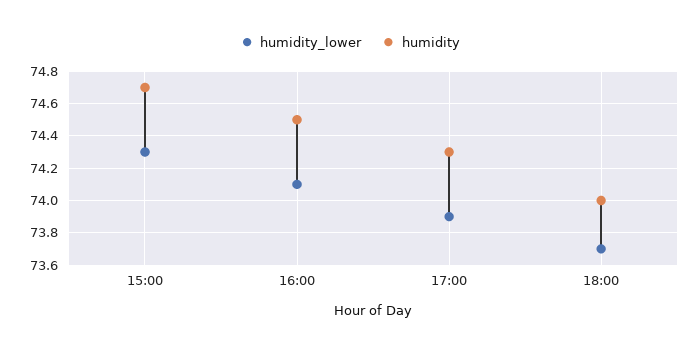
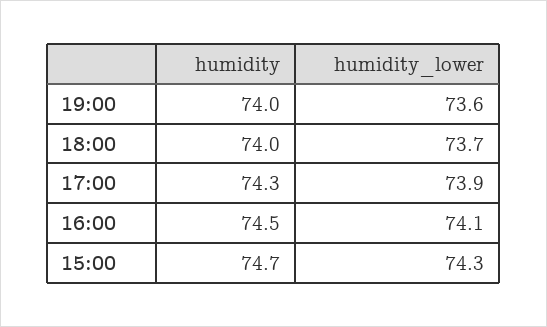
humidity, 19:00: none -> 74
humidity_lower, 19:00: none -> 73.6

